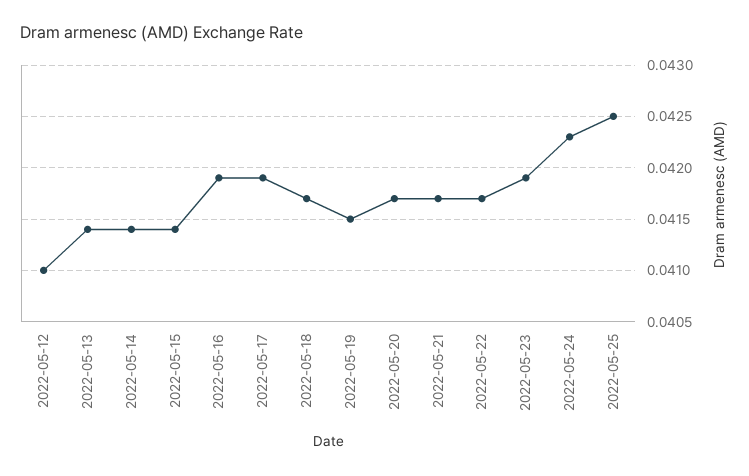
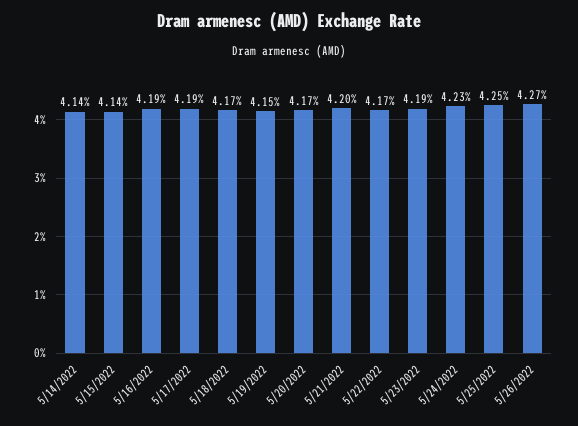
2022-05-12: 0.041 -> none
2022-05-13: 0.0414 -> none
2022-05-21: 0.0417 -> 0.042
5/26/2022: none -> 0.0427

